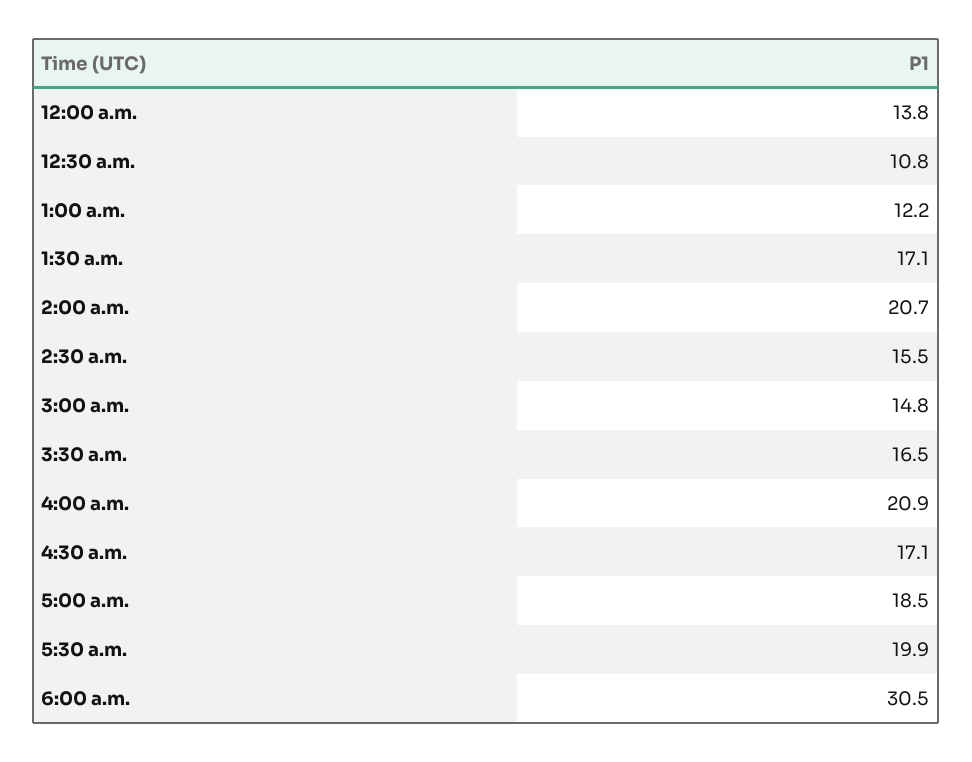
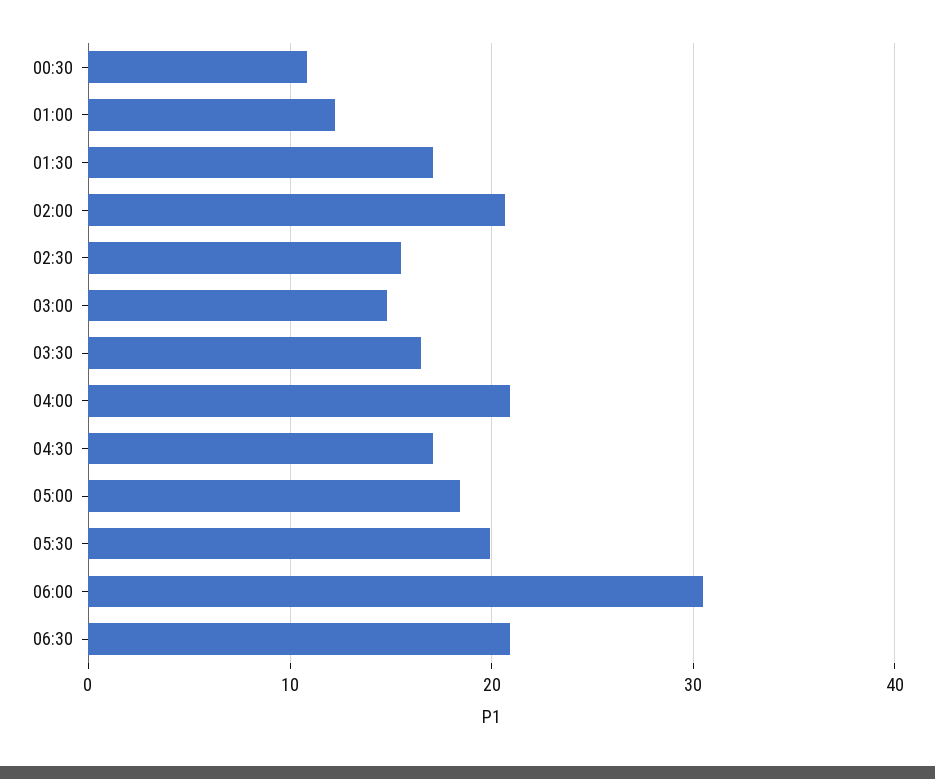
12:00 a.m.: 13.8 -> none
06:30: none -> 21

